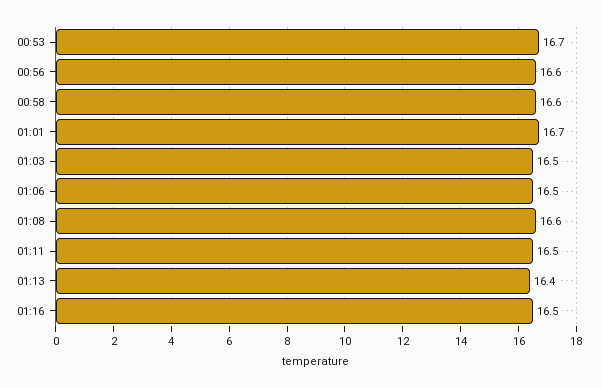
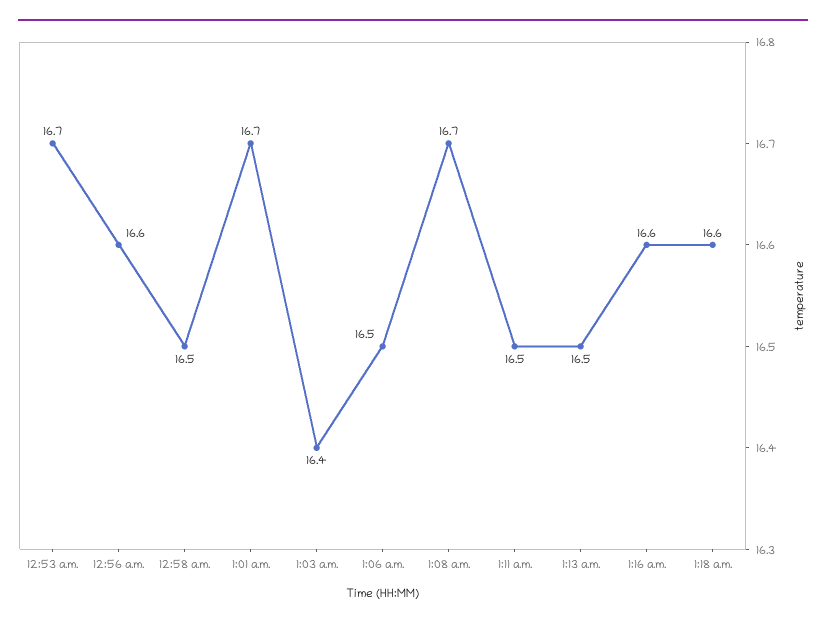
00:58: 16.6 -> 16.5
01:03: 16.5 -> 16.4
01:08: 16.6 -> 16.7
01:13: 16.4 -> 16.5
01:16: 16.5 -> 16.6
1:18 a.m.: none -> 16.6

